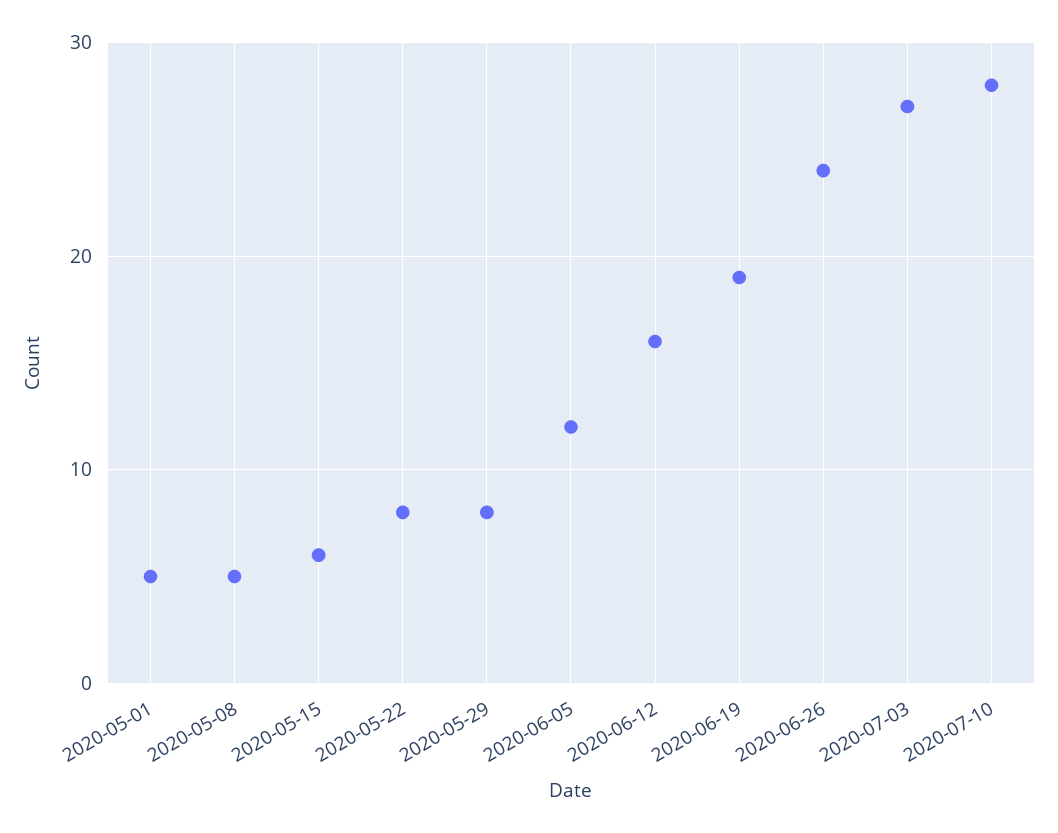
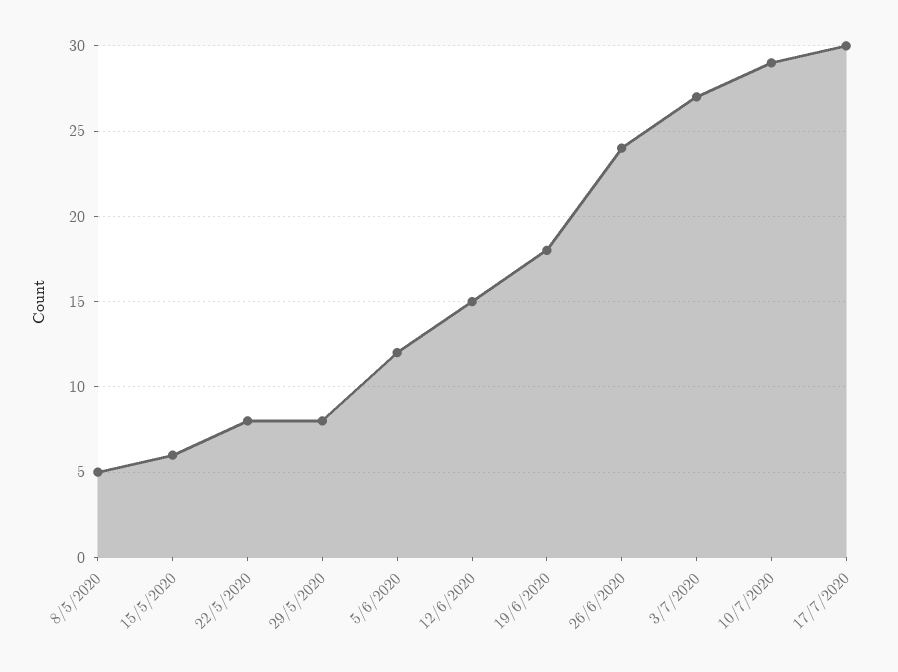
2020-05-01: 5 -> none
2020-06-12: 16 -> 15
2020-06-19: 19 -> 18
2020-07-10: 28 -> 29
17/7/2020: none -> 30

